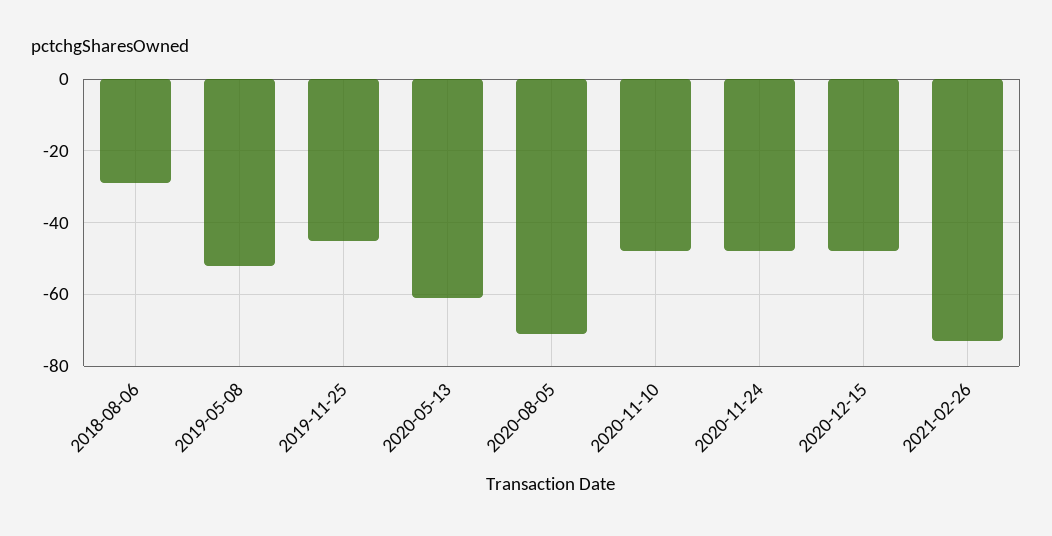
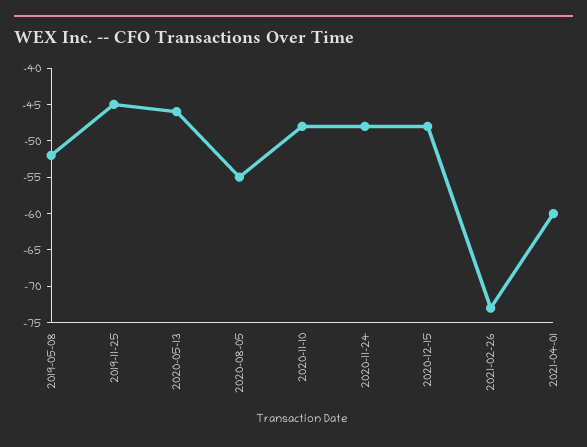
2018-08-06: -30 -> none
2020-05-13: -60 -> -45
2020-08-05: -70 -> -55
2021-04-01: none -> -60

